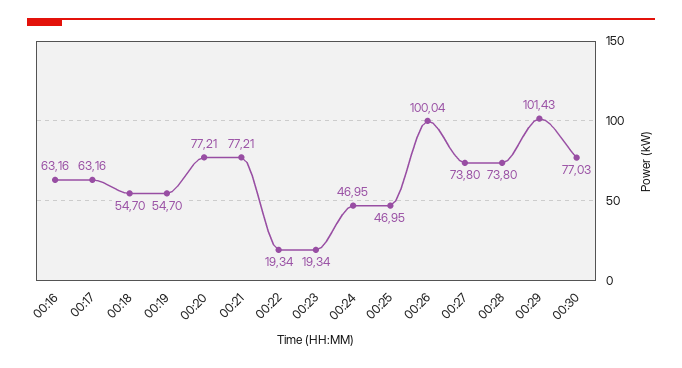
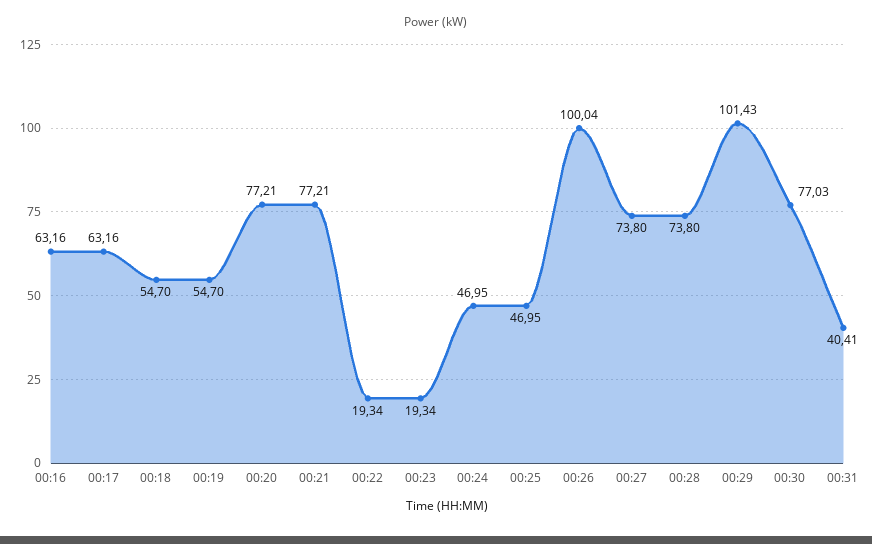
00:31: none -> 40.41

